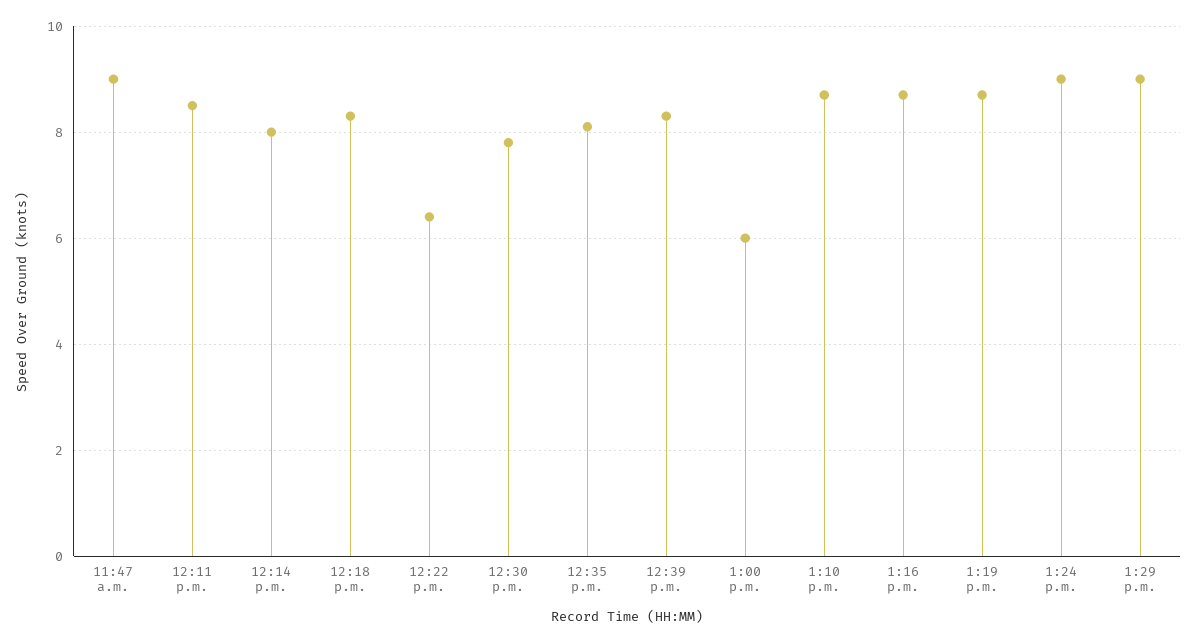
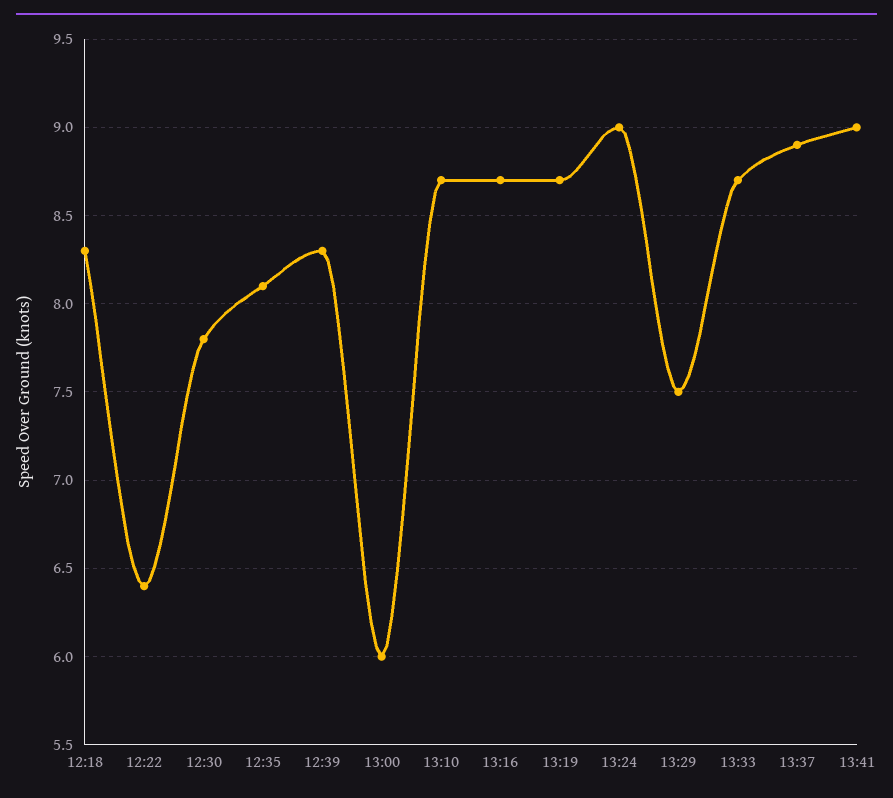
11:47 a.m.: 9 -> none
12:11 p.m.: 8.5 -> none
12:14 p.m.: 8 -> none
1:29 p.m.: 9 -> 7.5
13:33: none -> 8.7
13:37: none -> 8.9
13:41: none -> 9

